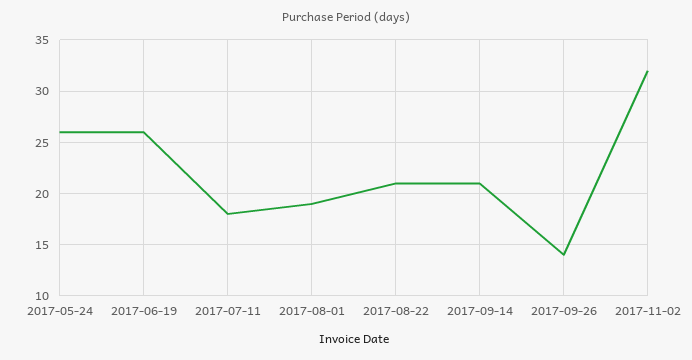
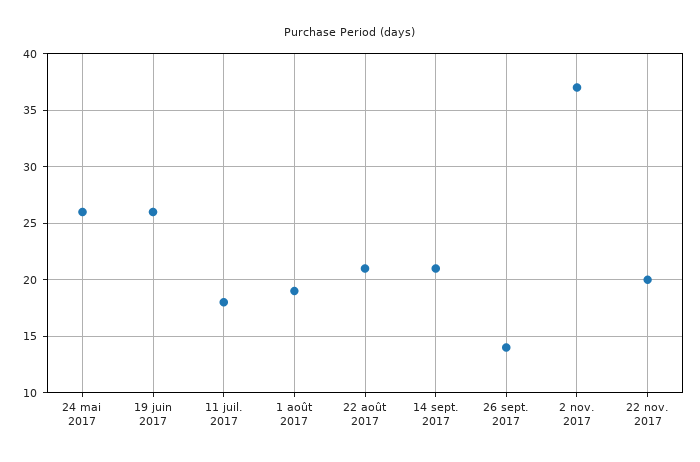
2017-11-02: 32 -> 37
22 nov. 2017: none -> 20

